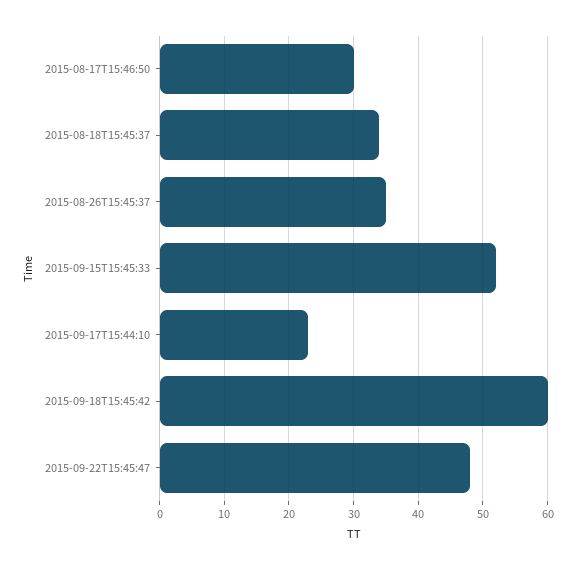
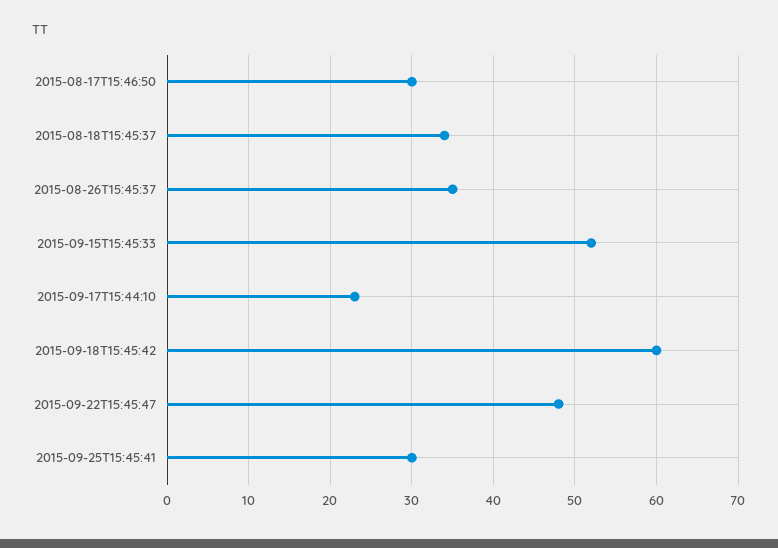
2015-09-25T15:45:41: none -> 30

